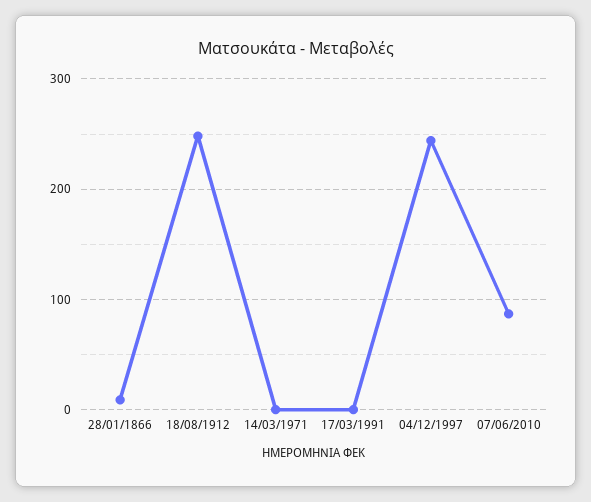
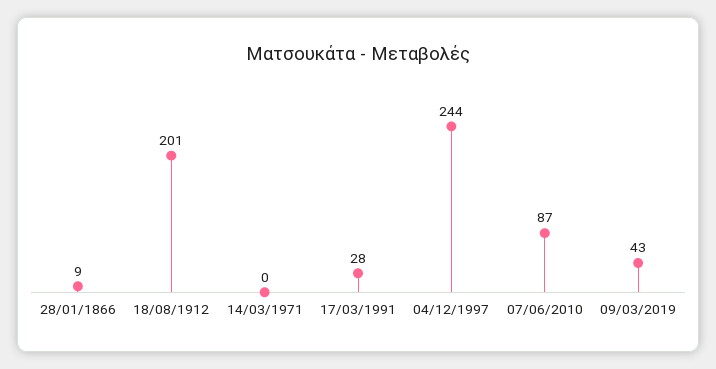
18/08/1912: 250 -> 201
17/03/1991: 0 -> 28
09/03/2019: none -> 43

